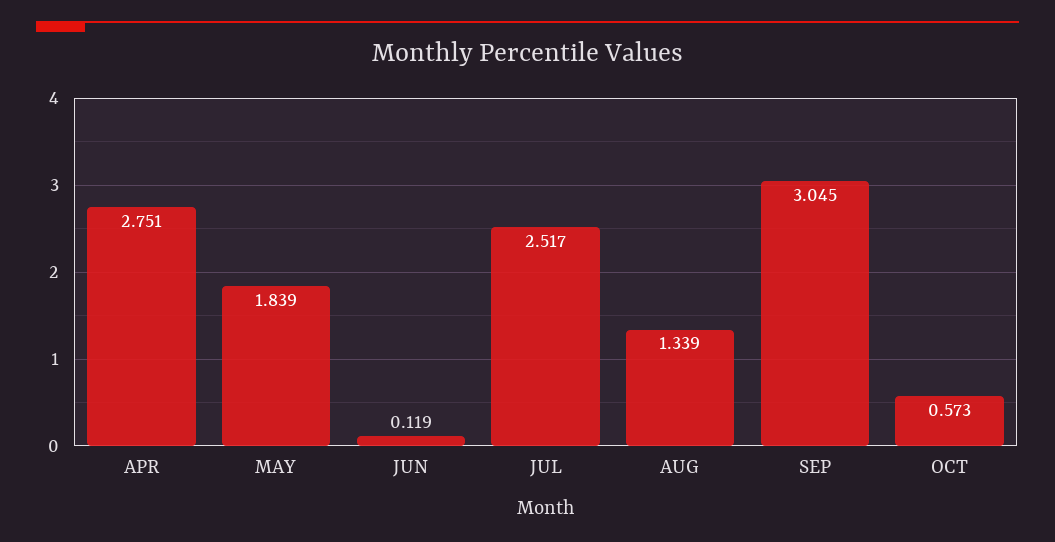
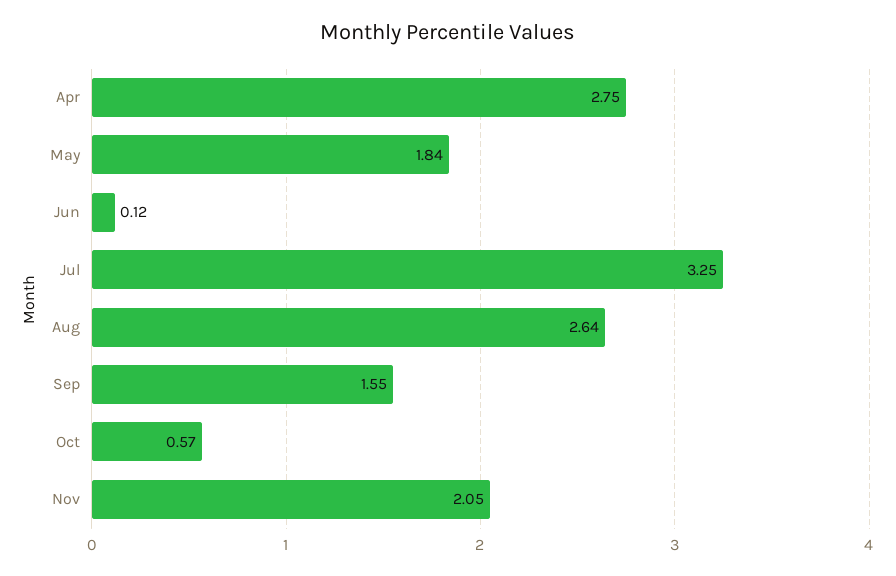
JUL: 2.517 -> 3.25
AUG: 1.339 -> 2.64
SEP: 3.045 -> 1.55
Nov: none -> 2.05

